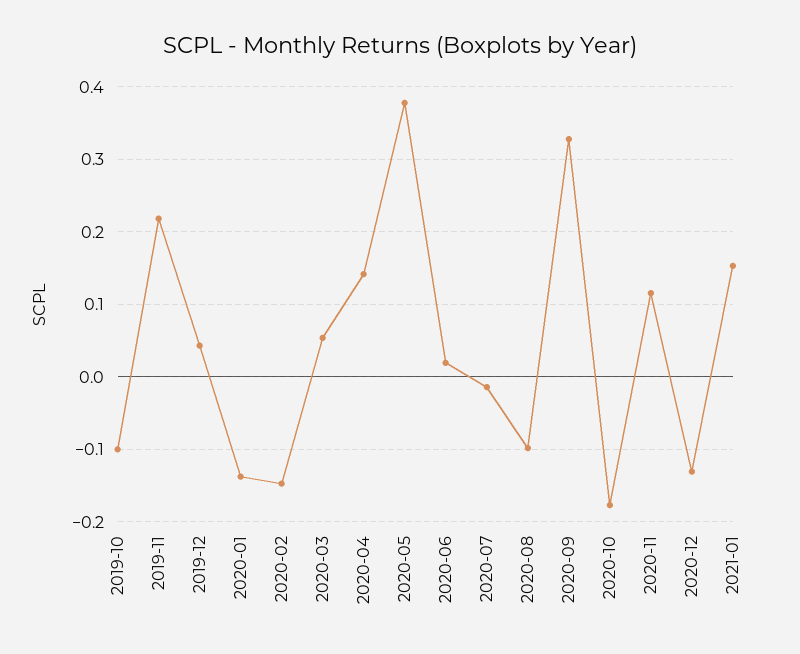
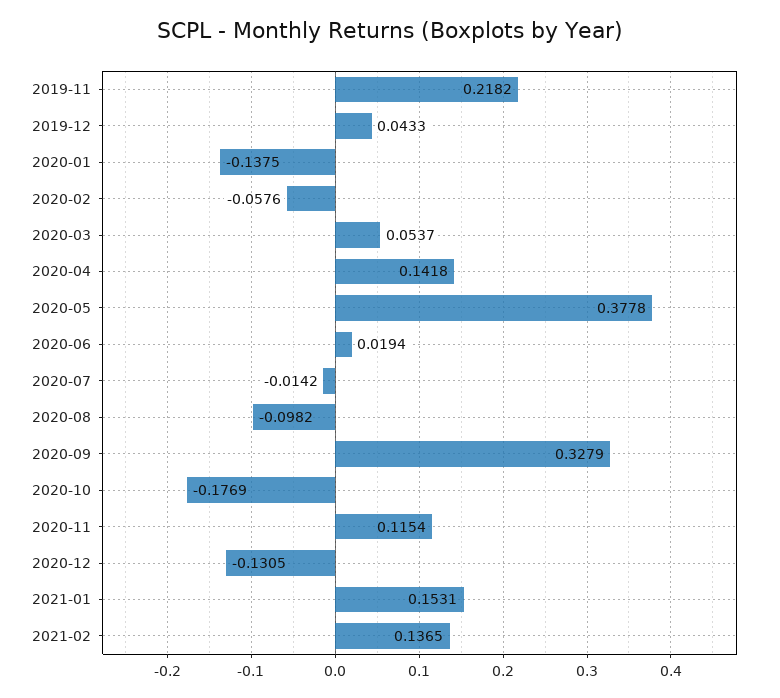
2019-10: -0.1 -> none
2020-02: -0.15 -> -0.0576
2021-02: none -> 0.1365

